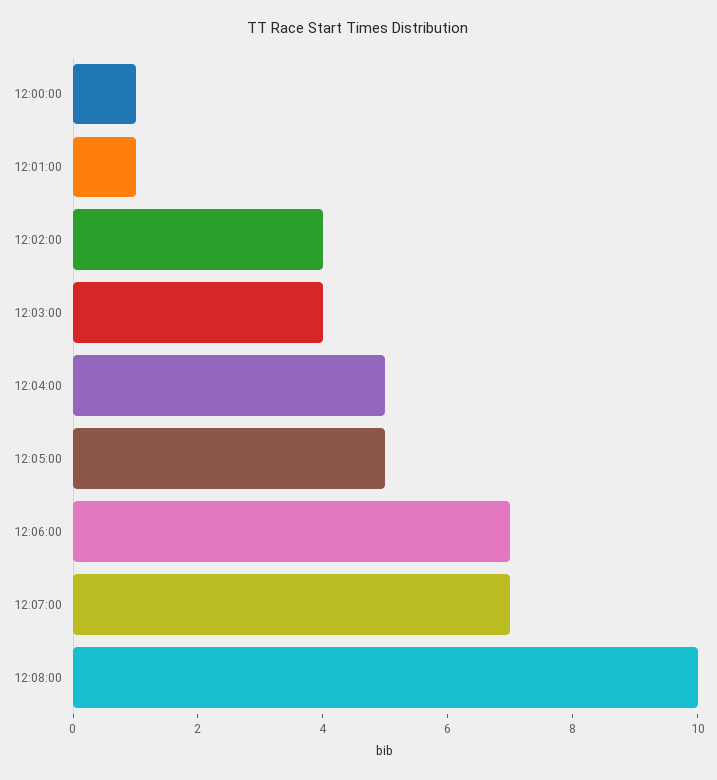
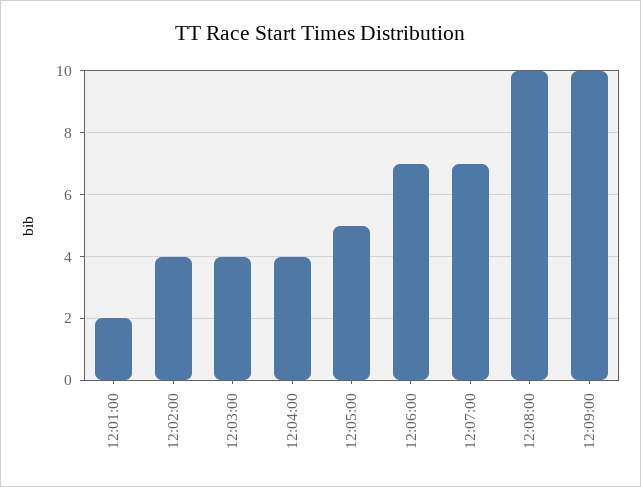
12:00:00: 1 -> none
12:01:00: 1 -> 2
12:04:00: 5 -> 4
12:09:00: none -> 10

